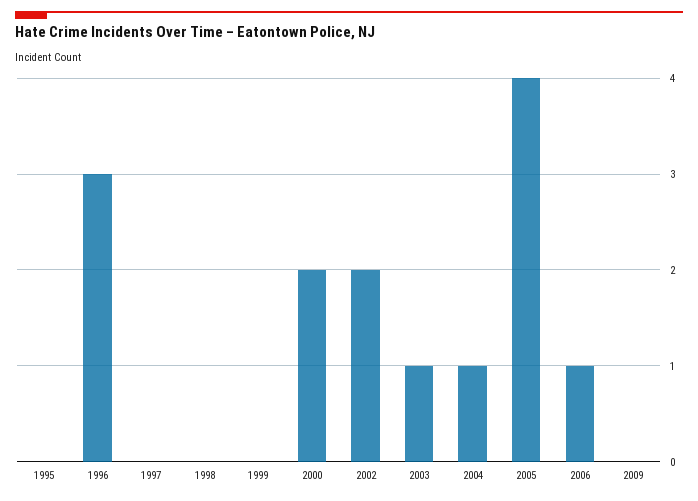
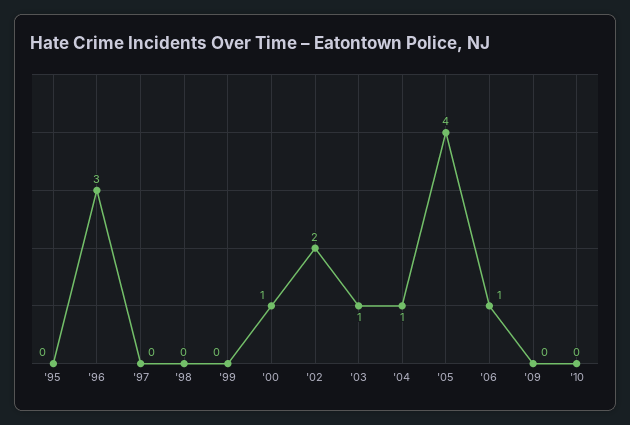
2000: 2 -> 1
'10: none -> 0

